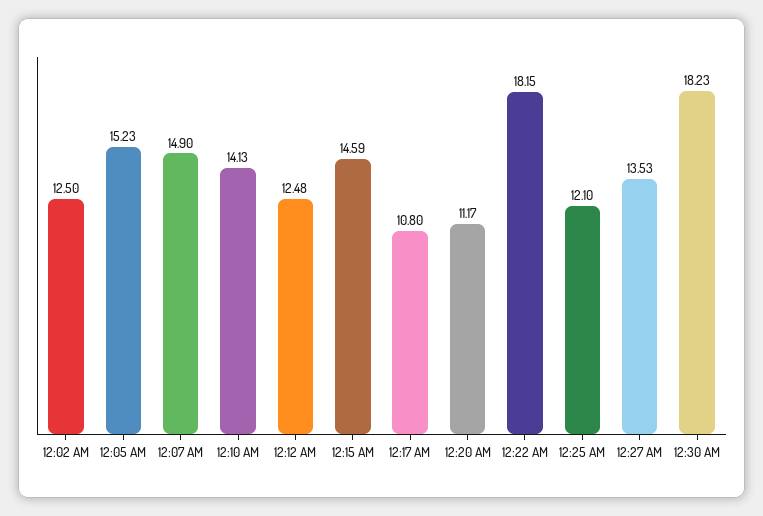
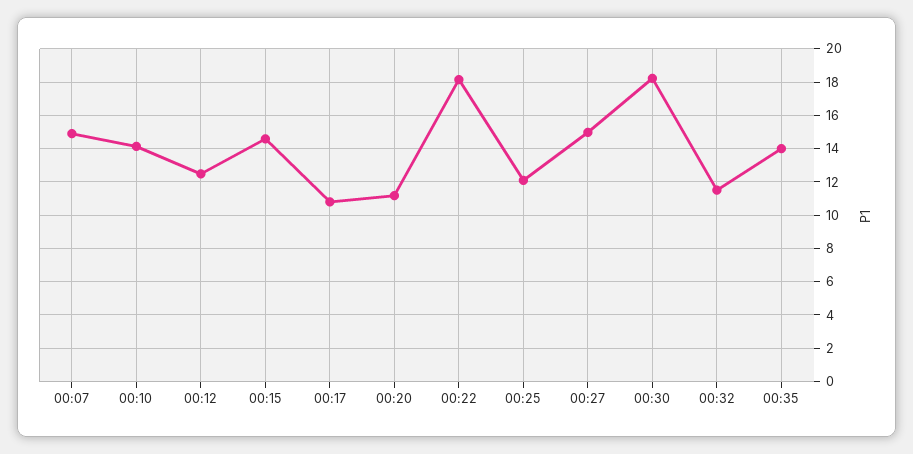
12:02 AM: 12.5 -> none
12:05 AM: 15.23 -> none
12:27 AM: 13.53 -> 15
00:32: none -> 11.5
00:35: none -> 14

